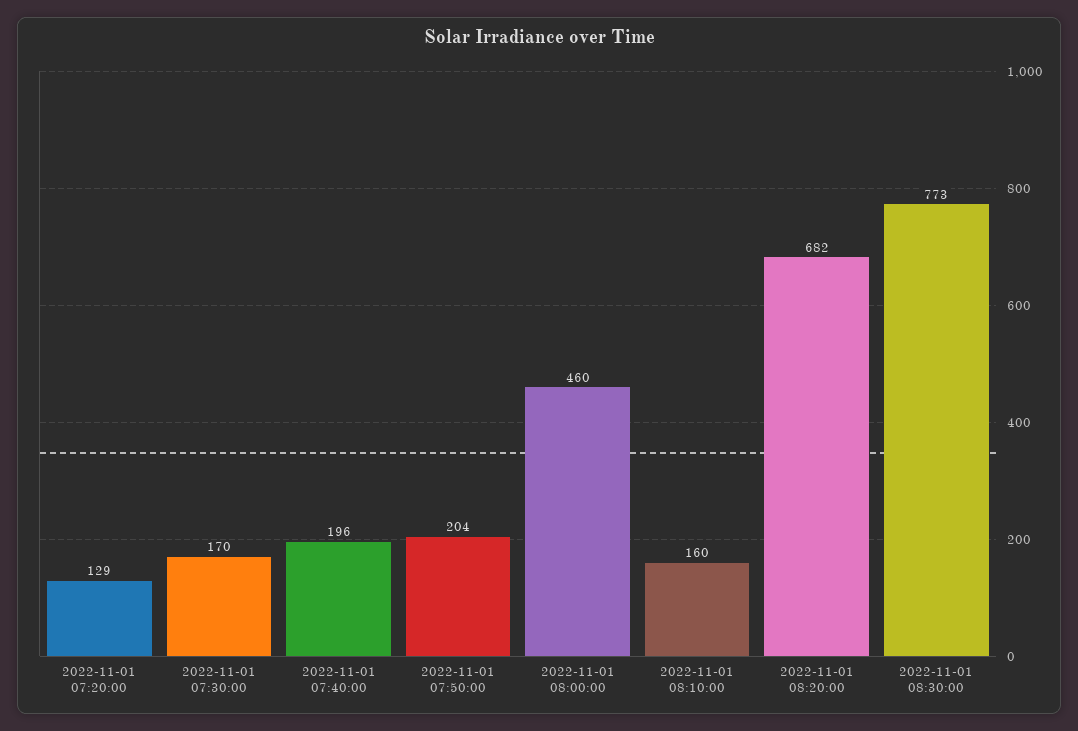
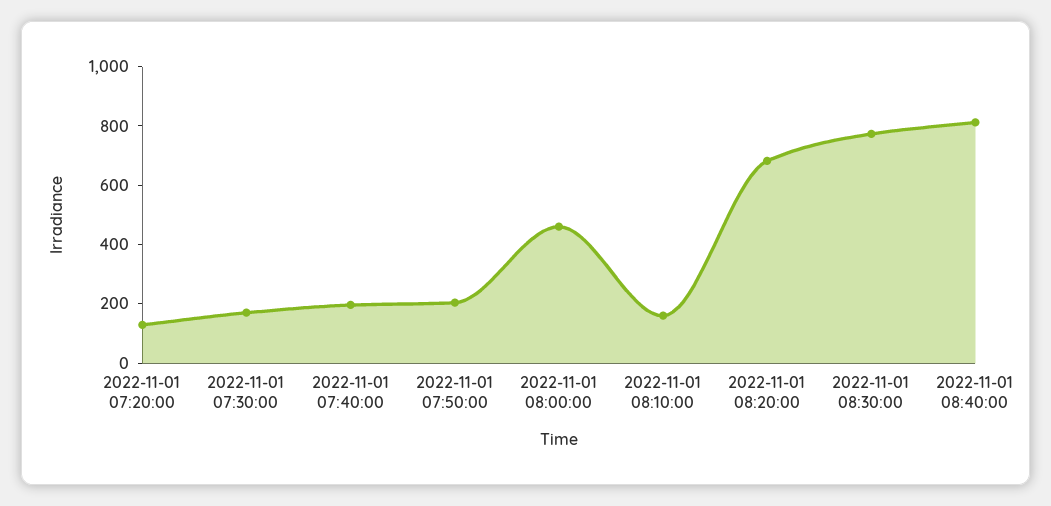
2022-11-01 08:40:00: none -> 800

